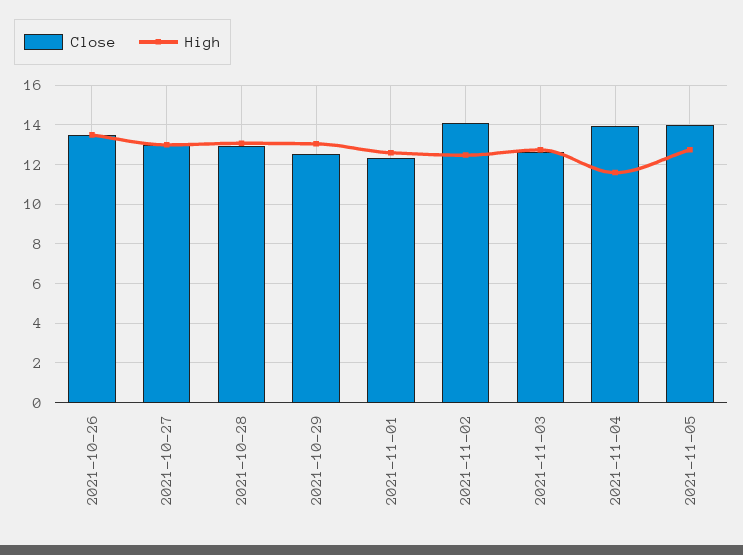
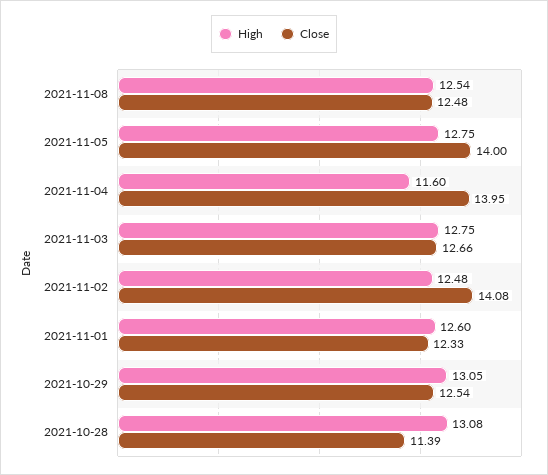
Close, 2021-10-26: 13.5 -> none
High, 2021-10-26: 13.5 -> none
Close, 2021-10-27: 13 -> none
High, 2021-10-27: 13 -> none
Close, 2021-10-28: 13 -> 11.39
High, 2021-11-08: none -> 12.54
Close, 2021-11-08: none -> 12.48

